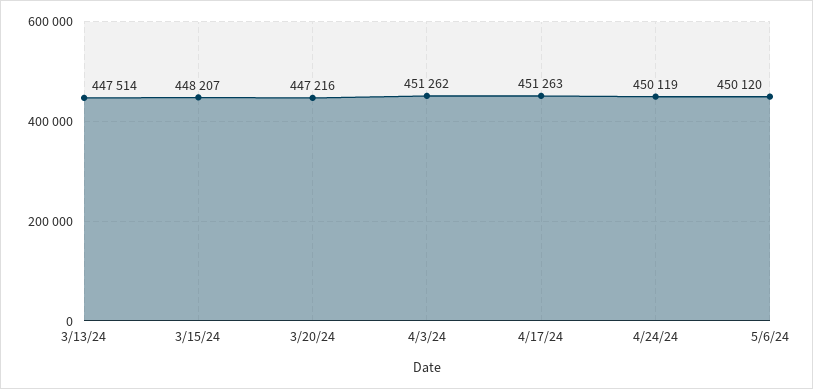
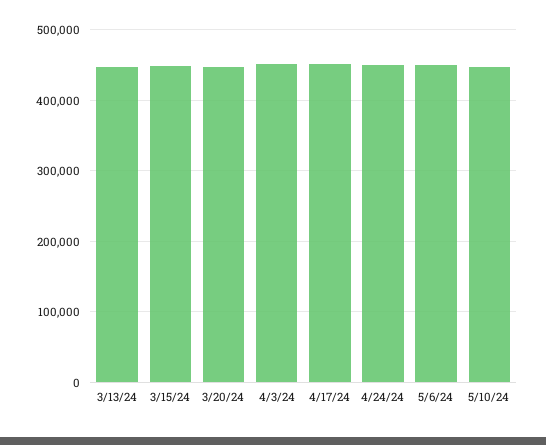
5/10/24: none -> 450000

